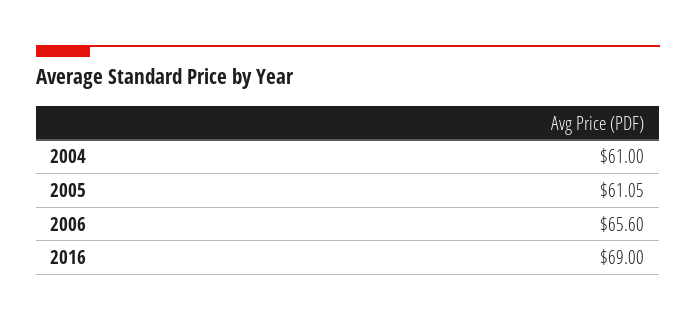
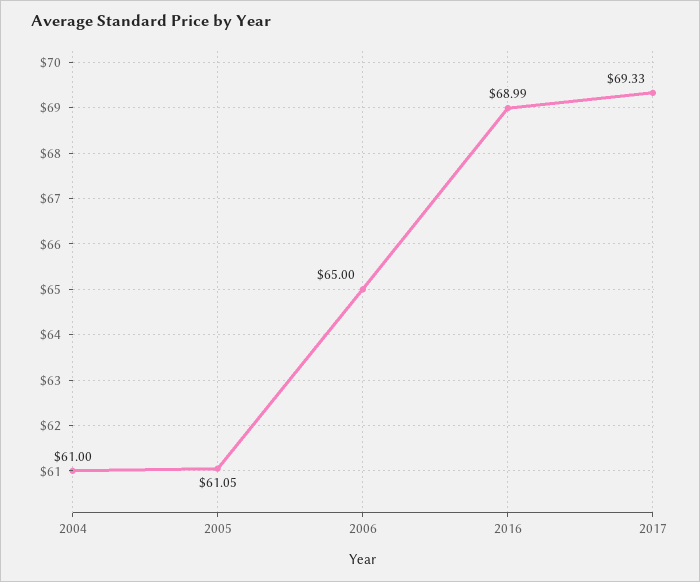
2006: 65.6 -> 65
2016: 69 -> 68.99
2017: none -> 69.33

